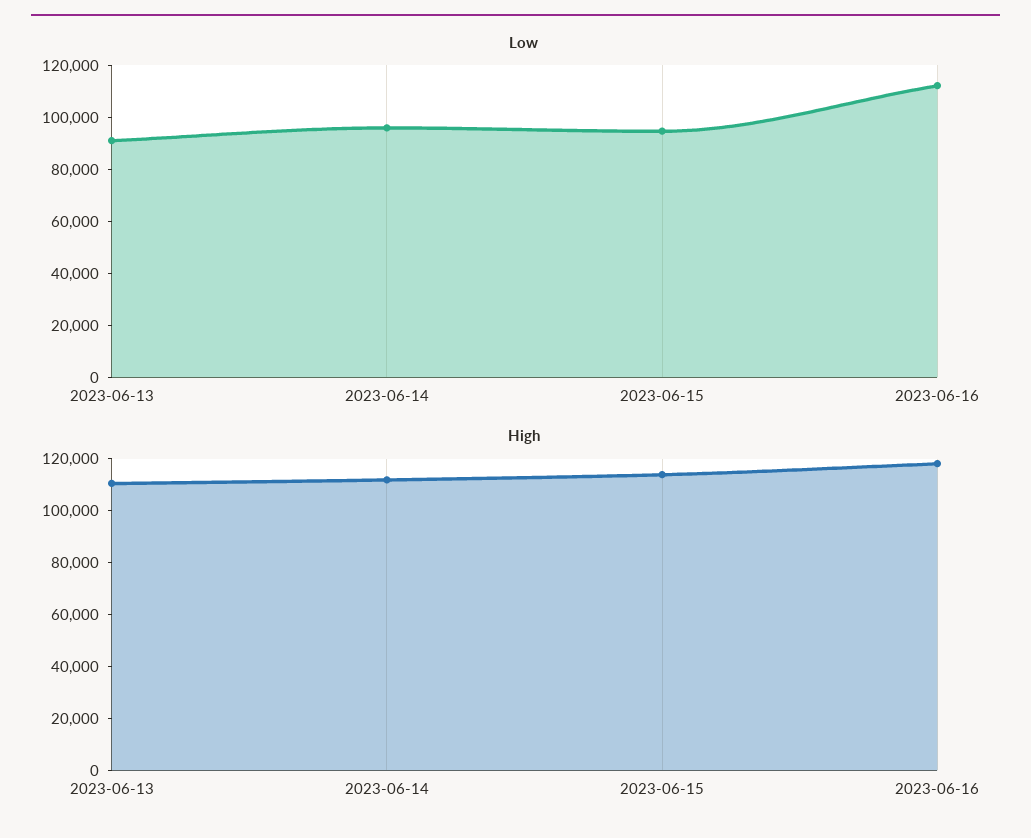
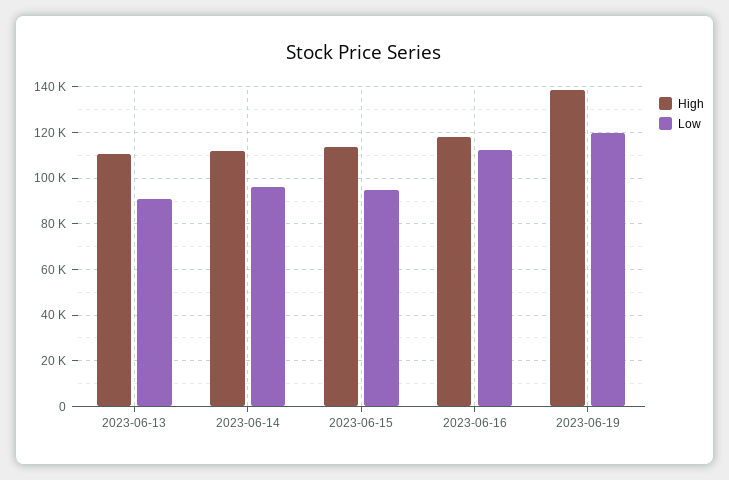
High, 2023-06-19: none -> 140000
Low, 2023-06-19: none -> 120000

